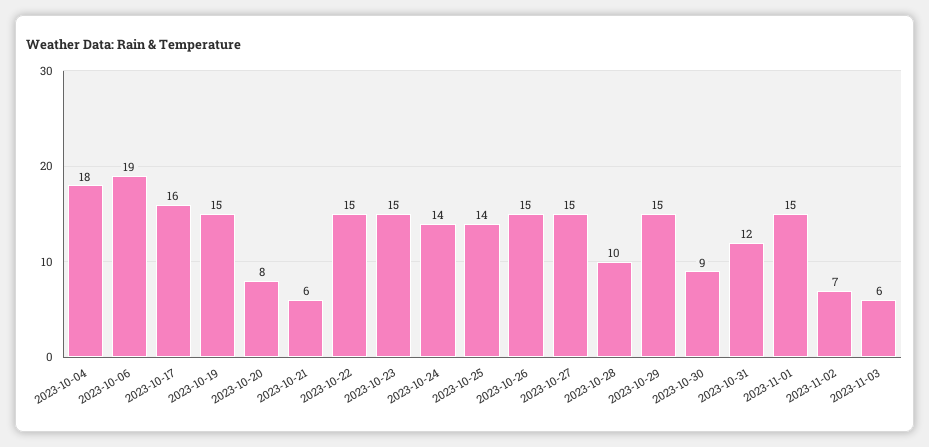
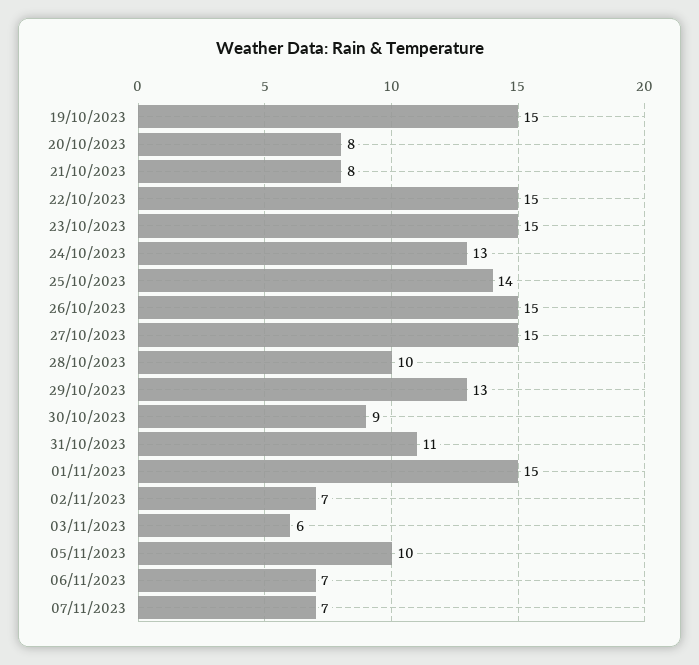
2023-10-04: 18 -> none
2023-10-06: 19 -> none
2023-10-17: 16 -> none
2023-10-21: 6 -> 8
2023-10-24: 14 -> 13
2023-10-29: 15 -> 13
2023-10-31: 12 -> 11
05/11/2023: none -> 10
06/11/2023: none -> 7
07/11/2023: none -> 7

